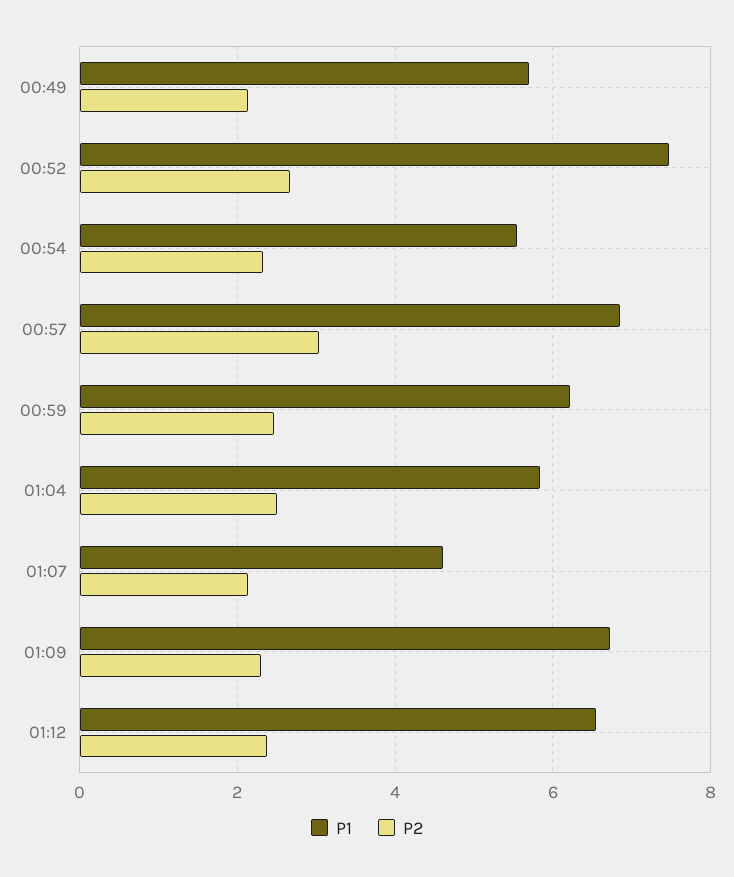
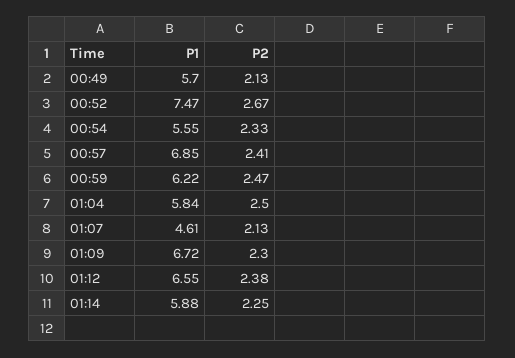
P2, 00:57: 3 -> 2.41
P1, 01:14: none -> 5.88
P2, 01:14: none -> 2.25

